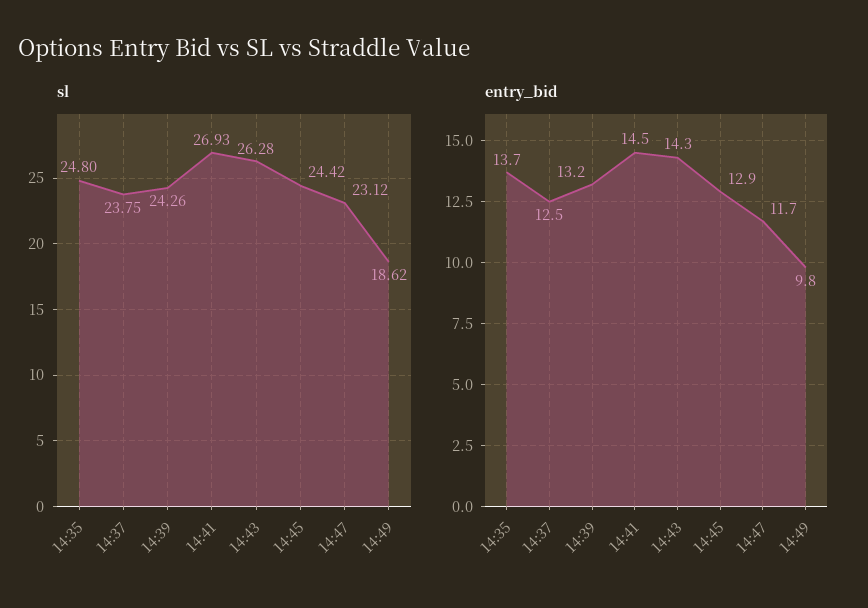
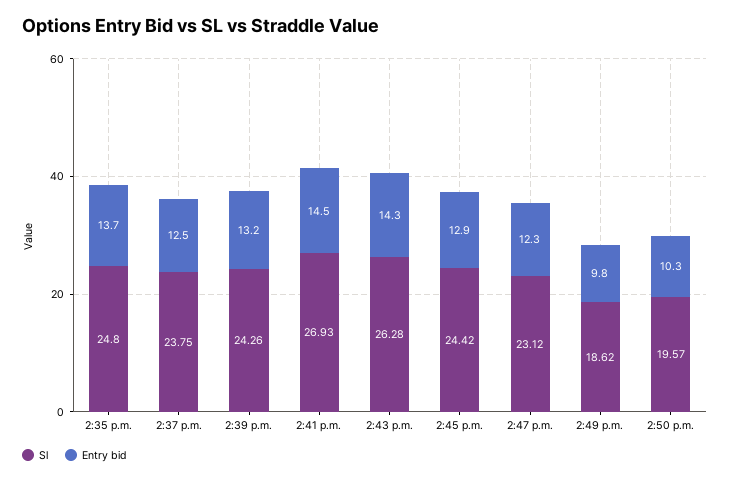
entry_bid, 14:47: 11.7 -> 12.3
sl, 2:50 p.m.: none -> 19.57
entry_bid, 2:50 p.m.: none -> 10.3

